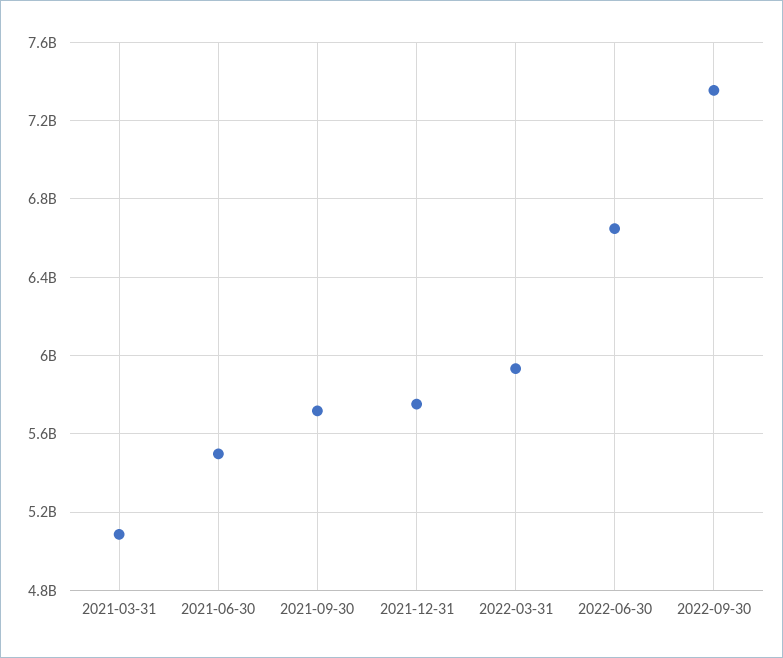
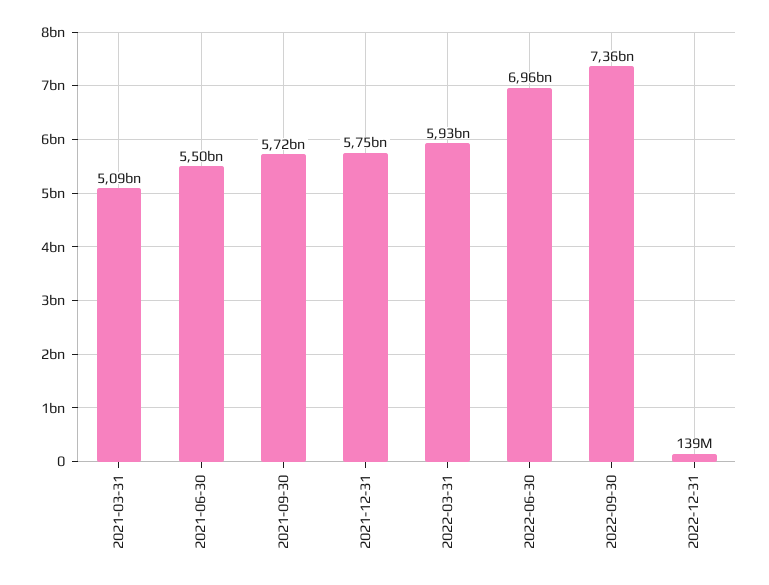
2022-06-30: 6650000000 -> 6960000000
2022-12-31: none -> 139000000

